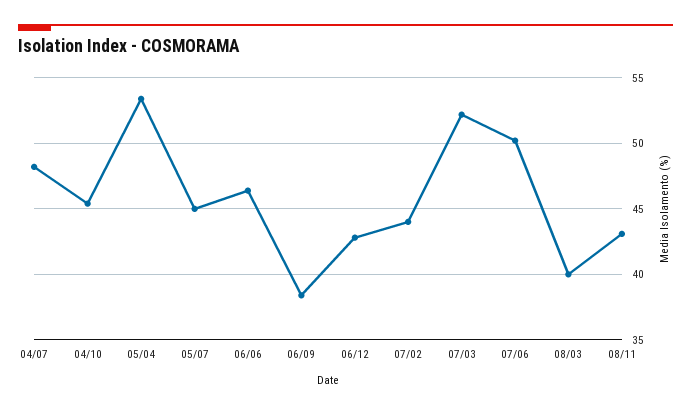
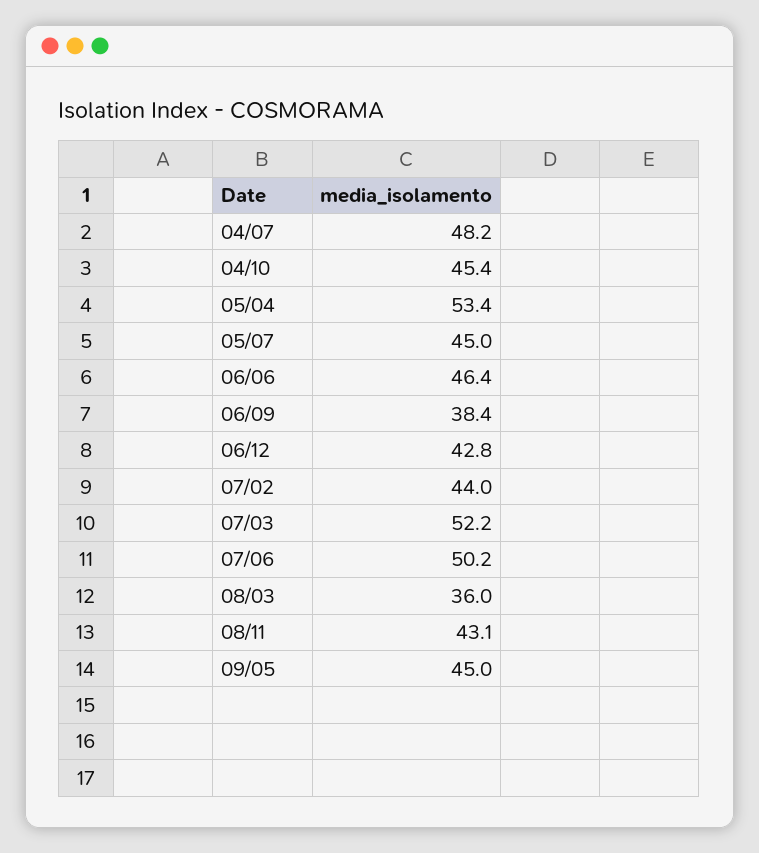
08/03: 40 -> 36
09/05: none -> 45

